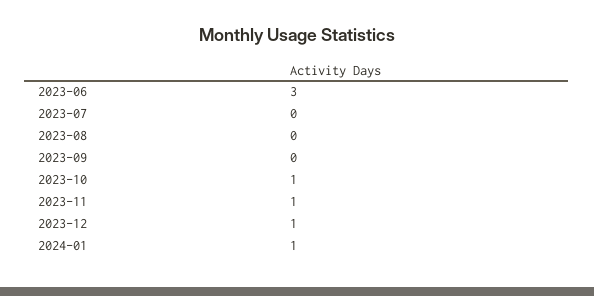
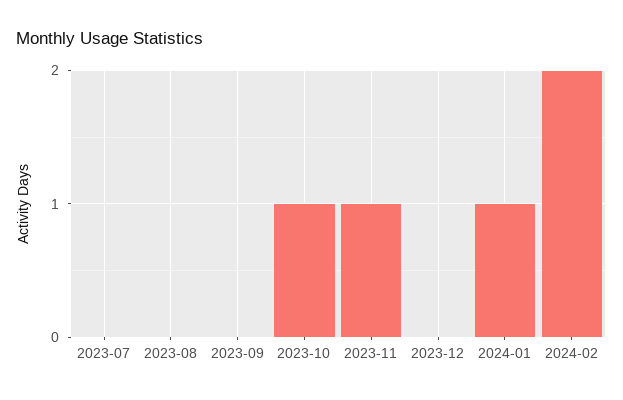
2023-06: 3 -> none
2023-12: 1 -> 0
2024-02: none -> 2

